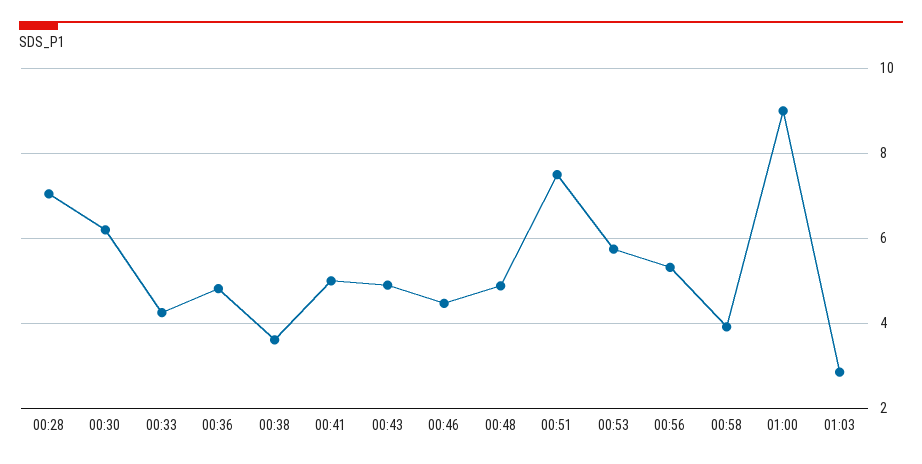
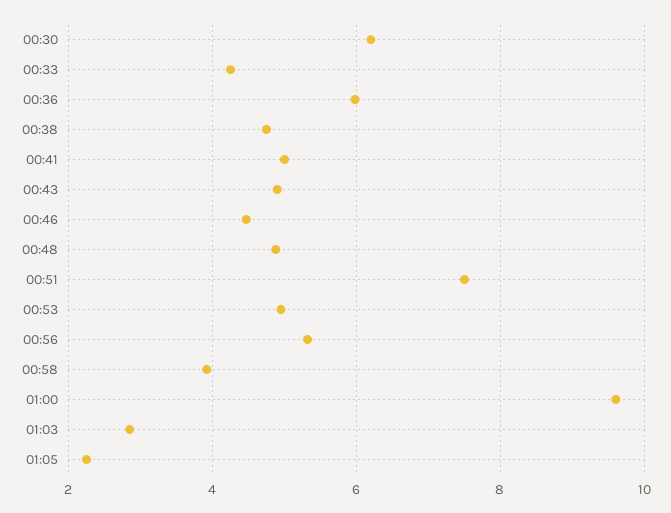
00:28: 7 -> none
00:36: 4.8 -> 6
00:38: 3.6 -> 4.8
00:53: 5.8 -> 5
01:00: 9 -> 9.6
01:05: none -> 2.2

